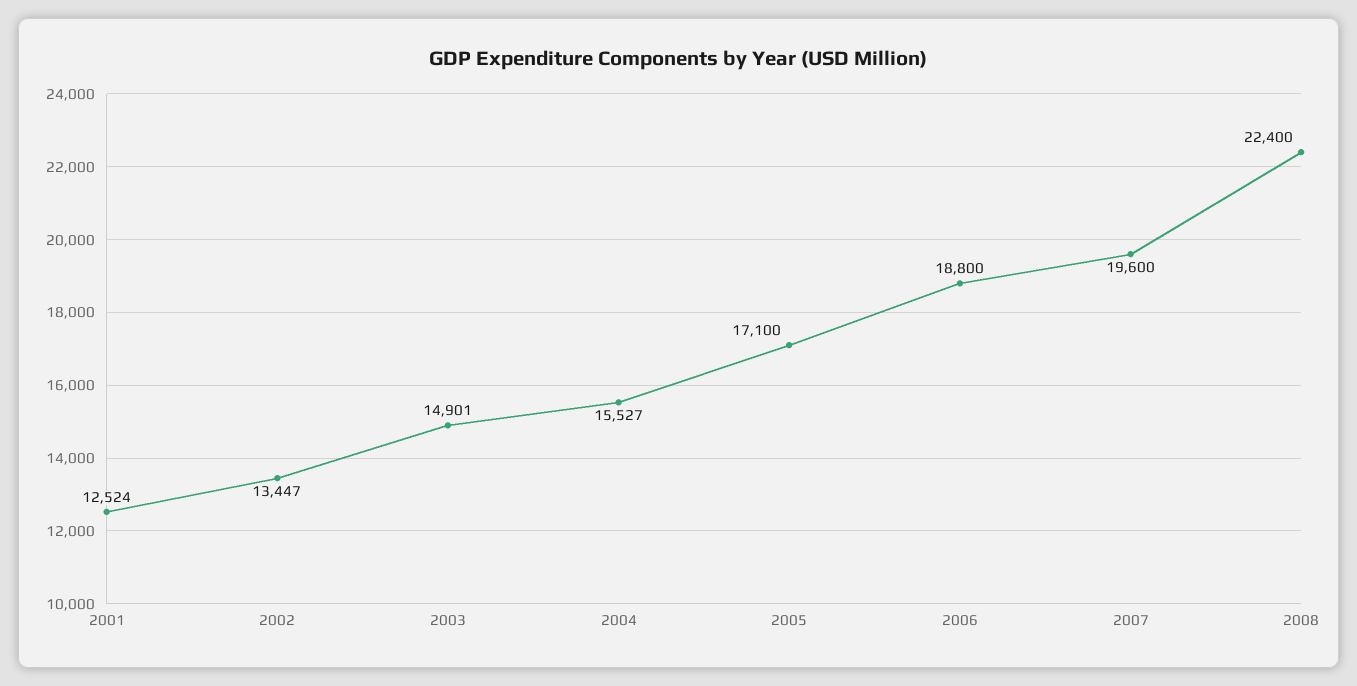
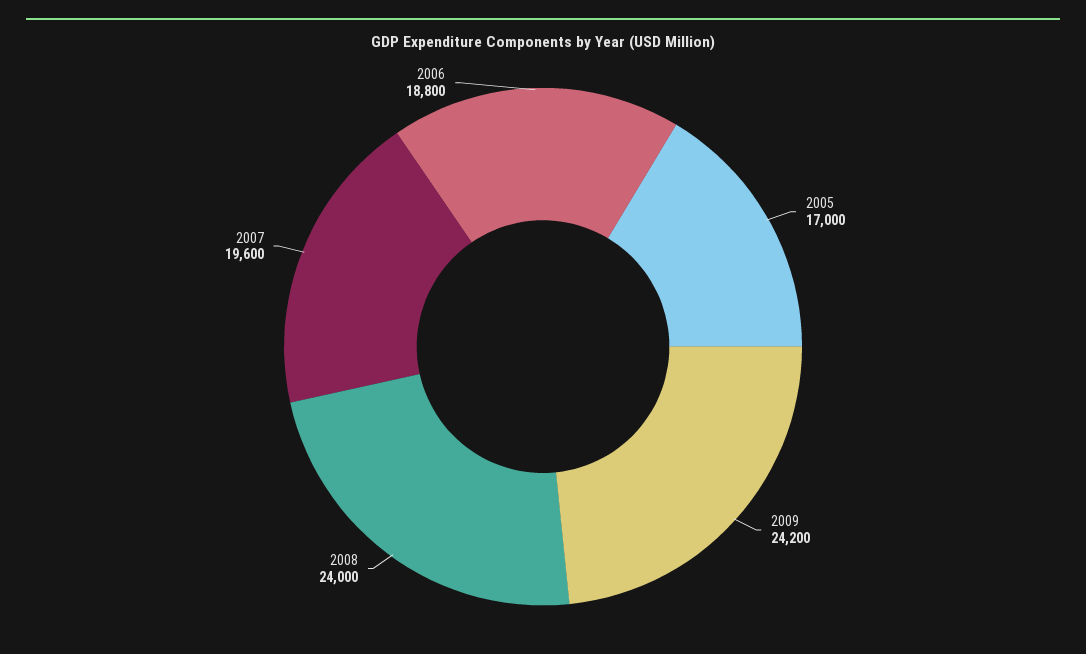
2001: 12524 -> none
2002: 13447 -> none
2003: 14901 -> none
2004: 15527 -> none
2005: 17100 -> 17000
2008: 22400 -> 24000
2009: none -> 24200

